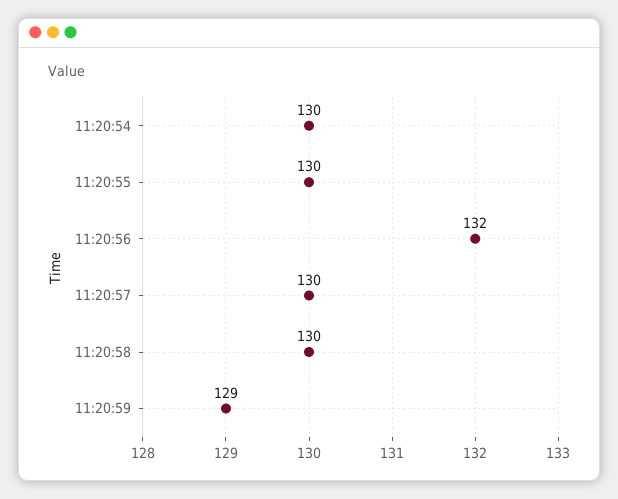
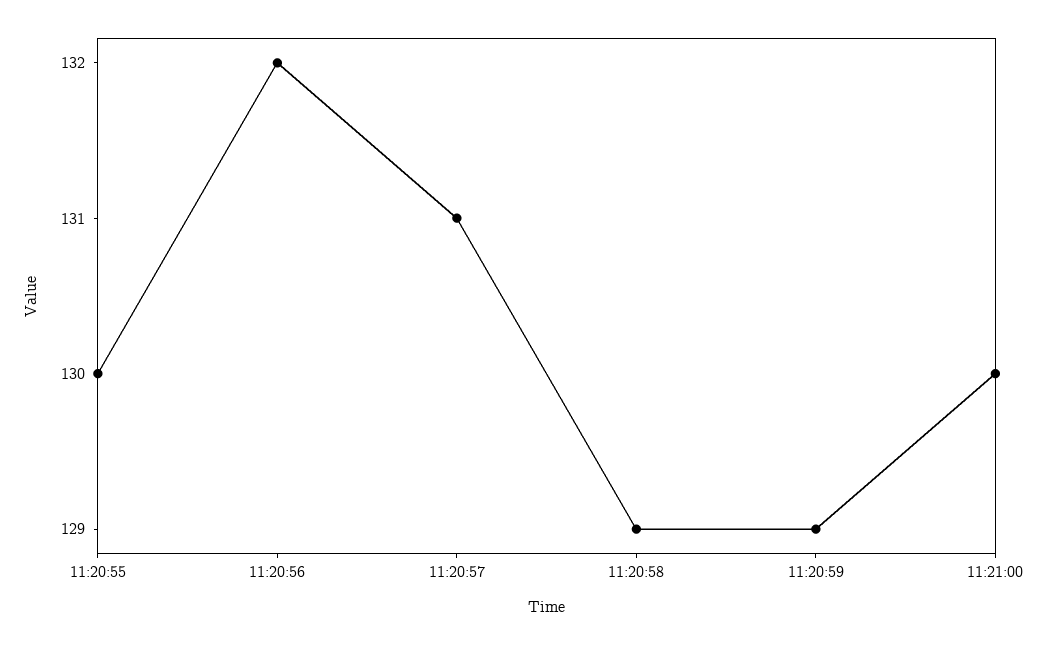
11:20:54: 130 -> none
11:20:57: 130 -> 131
11:20:58: 130 -> 129
11:21:00: none -> 130

